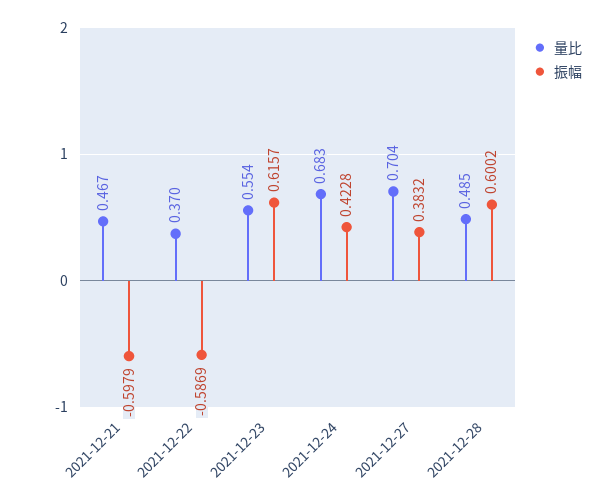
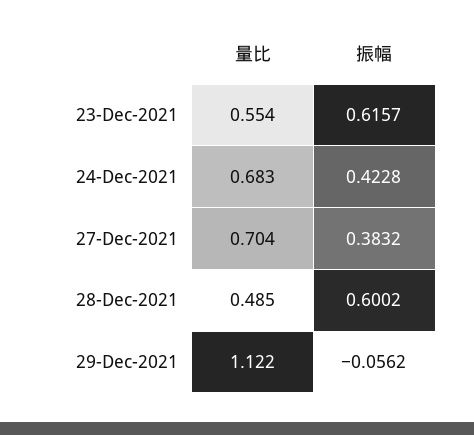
量比, 2021-12-21: 0.467 -> none
振幅, 2021-12-21: -0.5979 -> none
量比, 2021-12-22: 0.37 -> none
振幅, 2021-12-22: -0.5869 -> none
量比, 29-Dec-2021: none -> 1.122
振幅, 29-Dec-2021: none -> -0.0562

